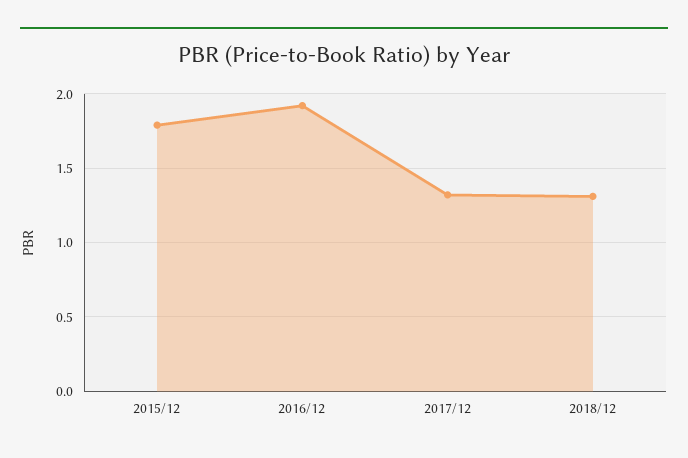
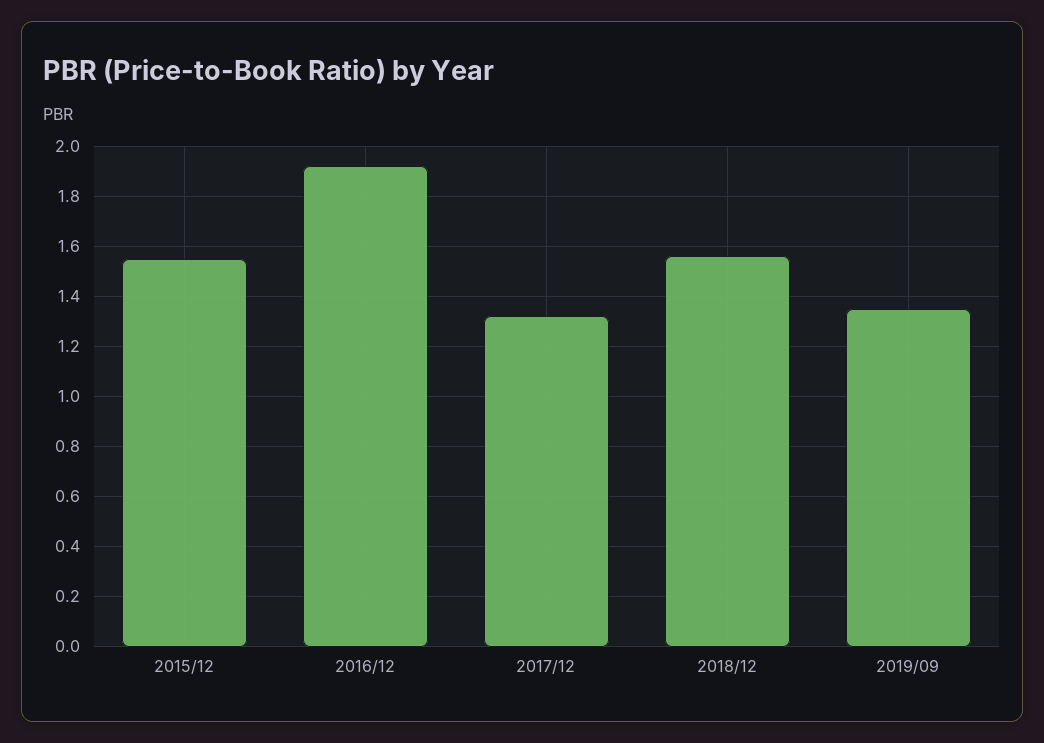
2015/12: 1.8 -> 1.55
2018/12: 1.3 -> 1.55
2019/09: none -> 1.35

